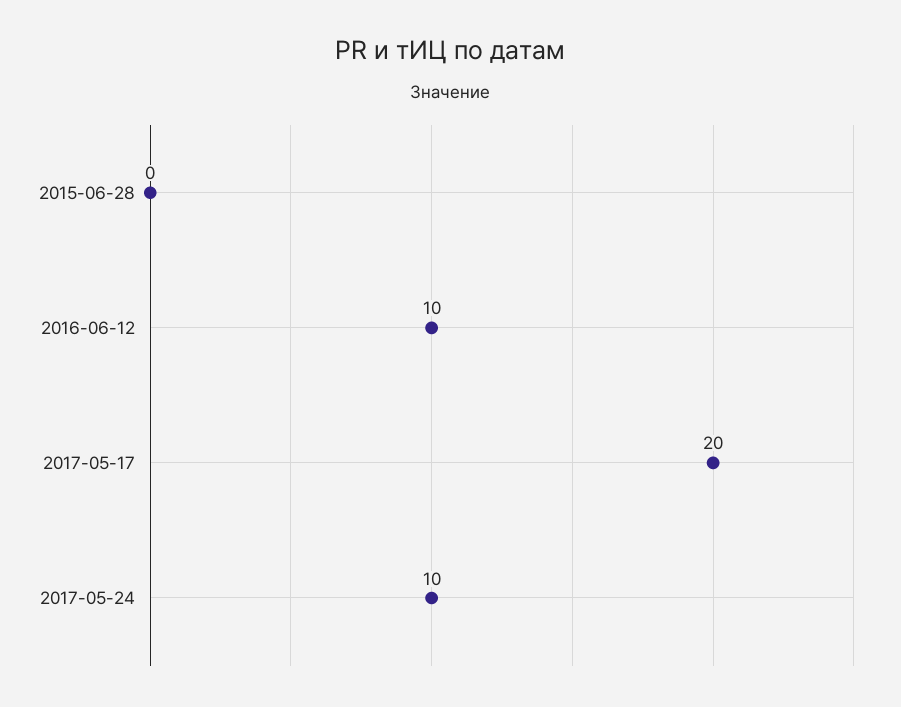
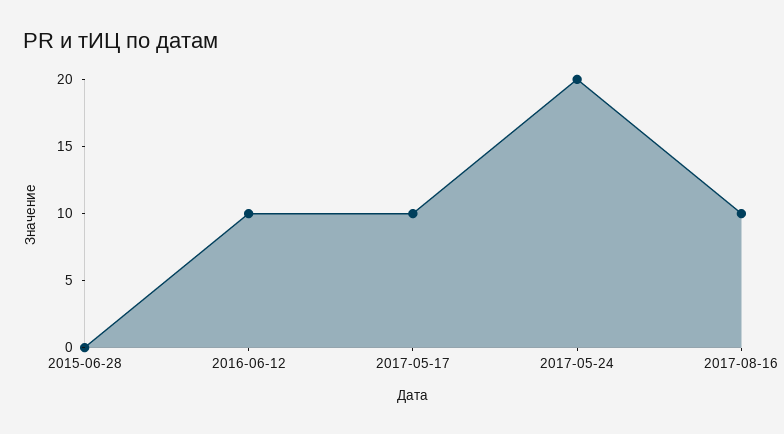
2017-05-17: 20 -> 10
2017-05-24: 10 -> 20
2017-08-16: none -> 10

